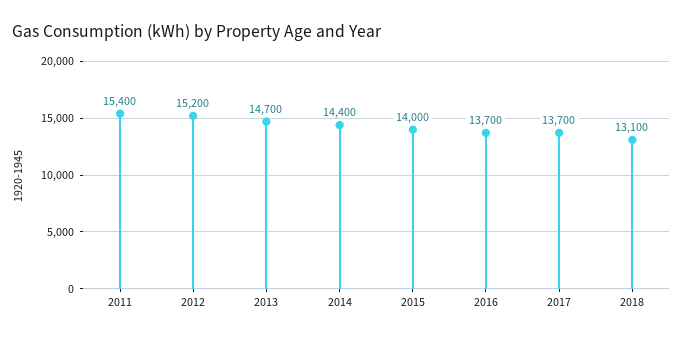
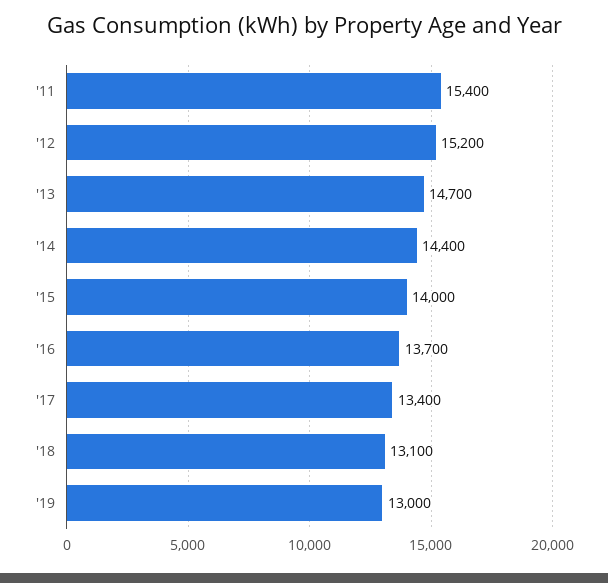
2017: 13700 -> 13400
'19: none -> 13000

